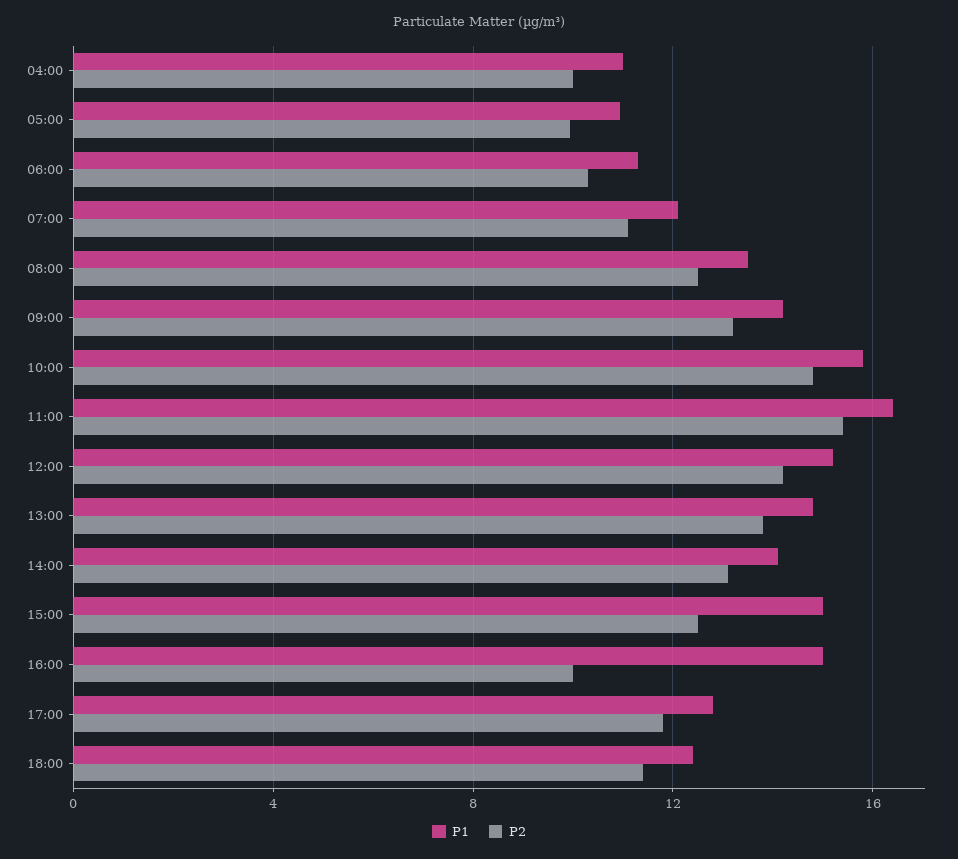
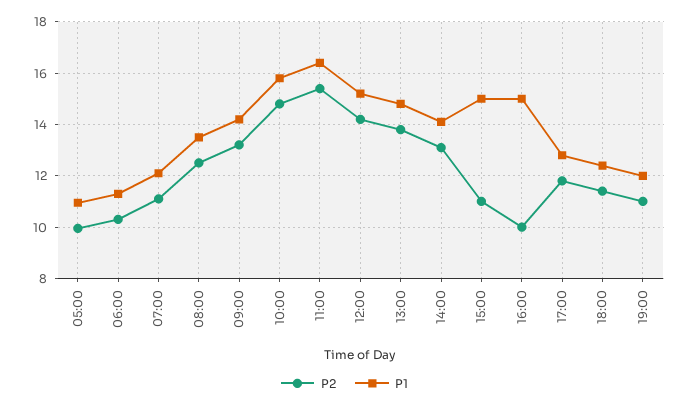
P1, 04:00: 11 -> none
P2, 04:00: 10 -> none
P2, 15:00: 12.5 -> 11
P2, 19:00: none -> 11
P1, 19:00: none -> 12

